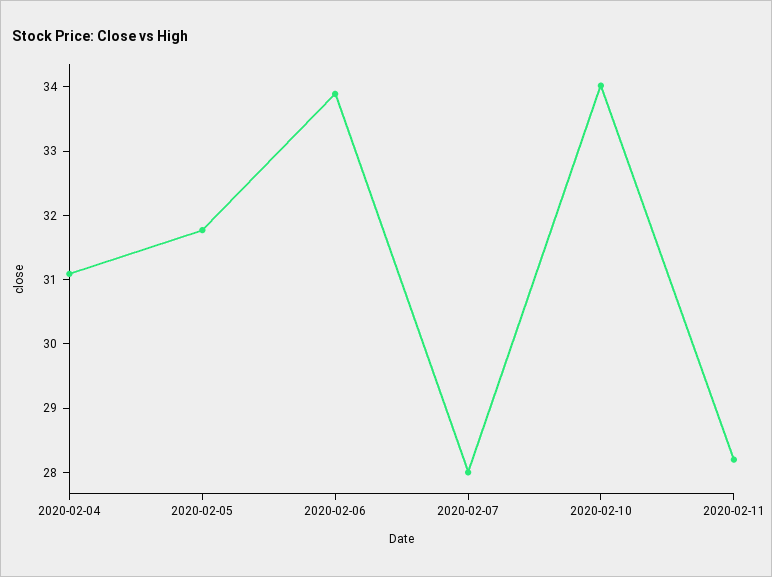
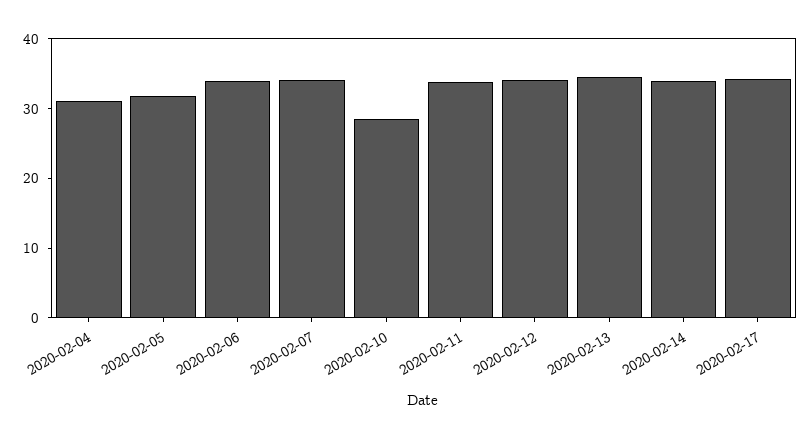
2020-02-07: 28 -> 34
2020-02-10: 34 -> 28
2020-02-11: 28.2 -> 34
2020-02-12: none -> 34
2020-02-13: none -> 34
2020-02-14: none -> 34
2020-02-17: none -> 34

